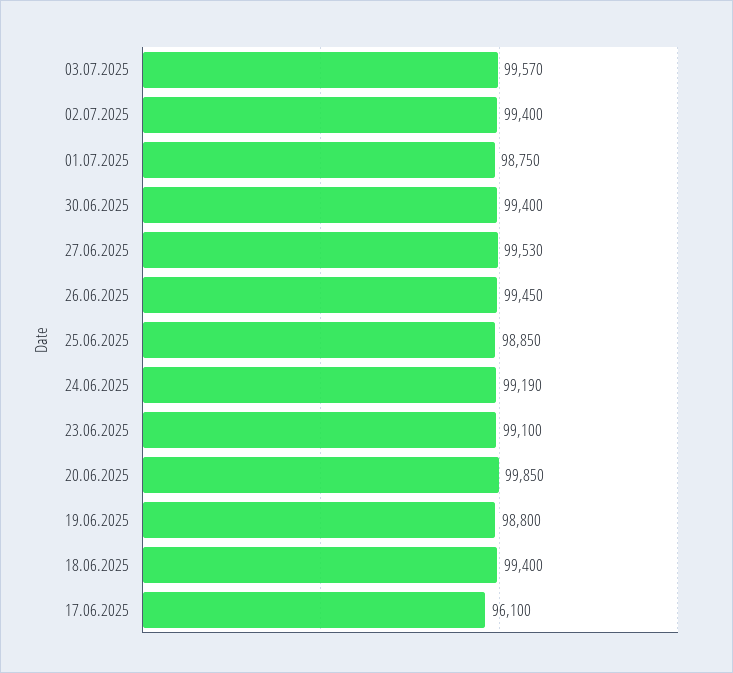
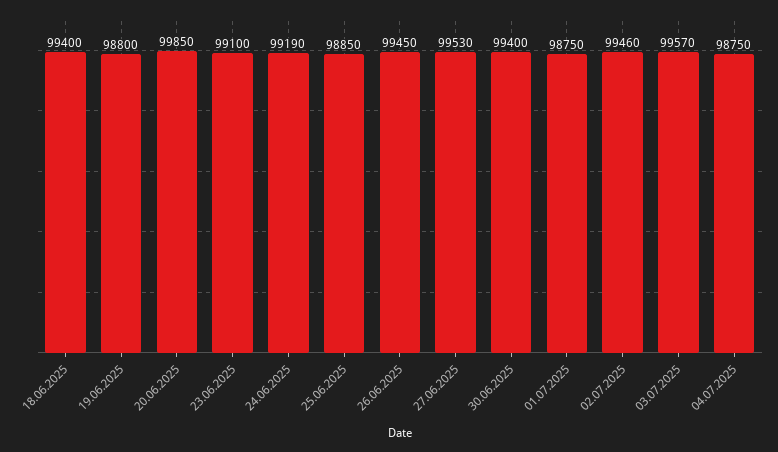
02.07.2025: 99400 -> 99460
17.06.2025: 96100 -> none
04.07.2025: none -> 98750

